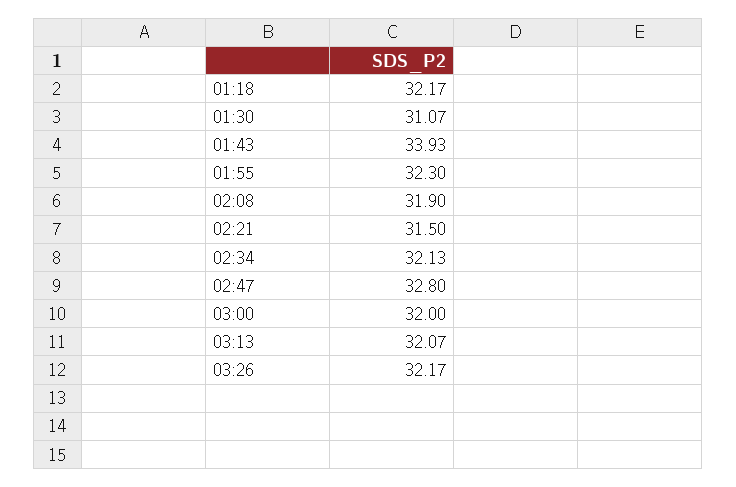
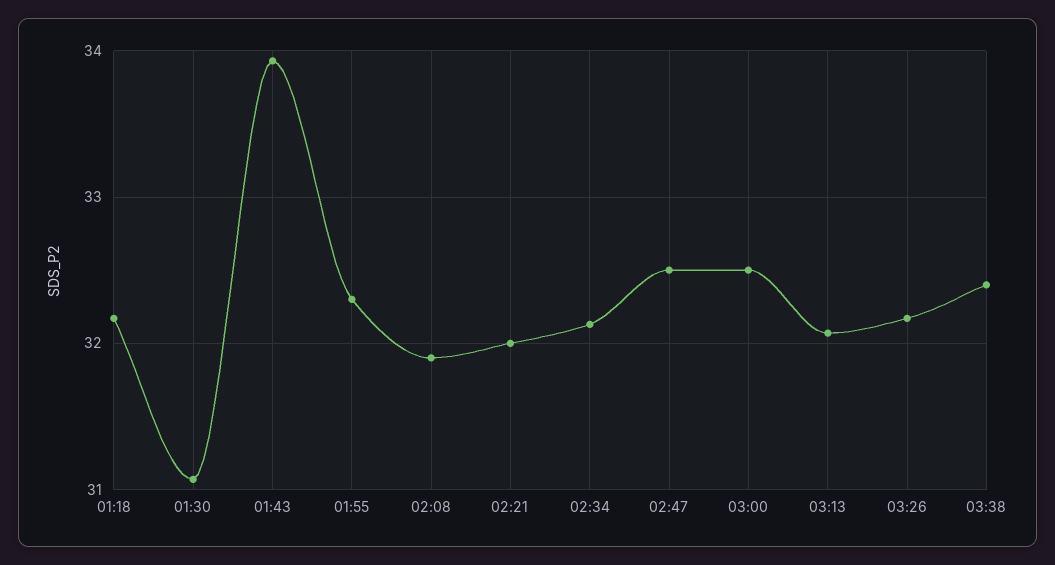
02:21: 31.5 -> 32
02:47: 32.8 -> 32.5
03:00: 32 -> 32.5
03:38: none -> 32.4

